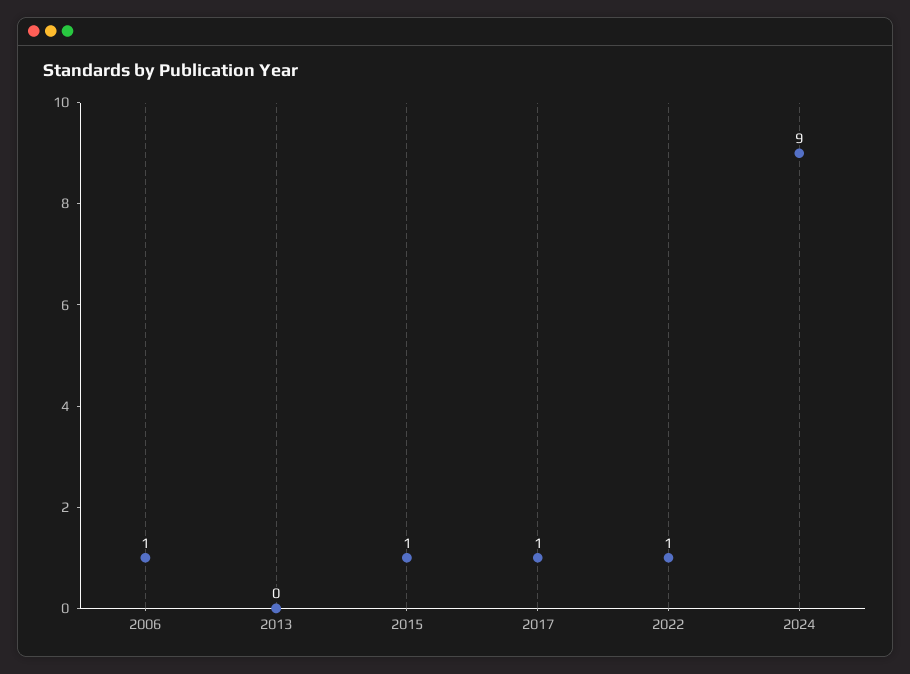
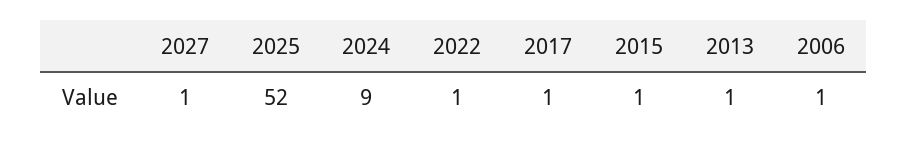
2013: 0 -> 1
2027: none -> 1
2025: none -> 52

